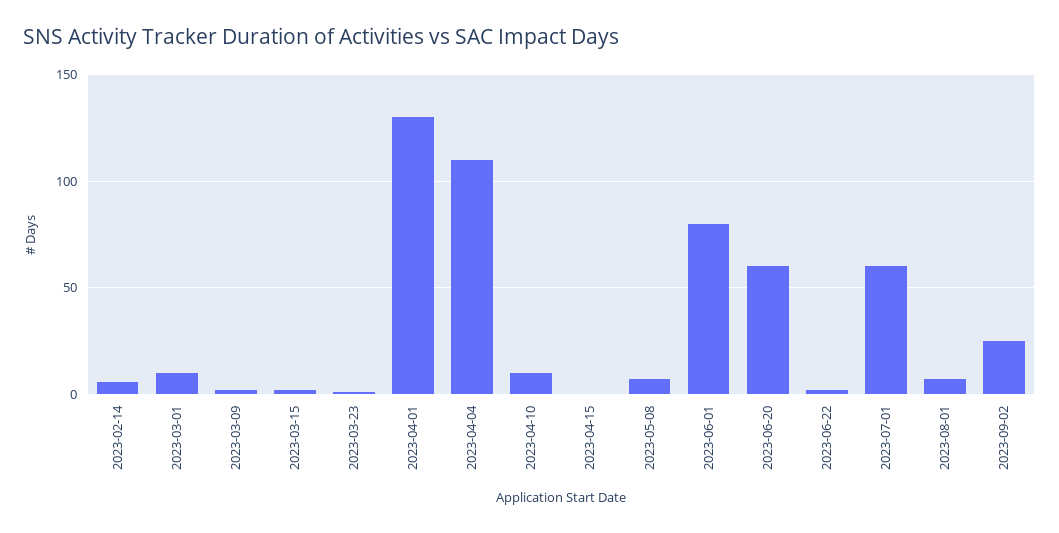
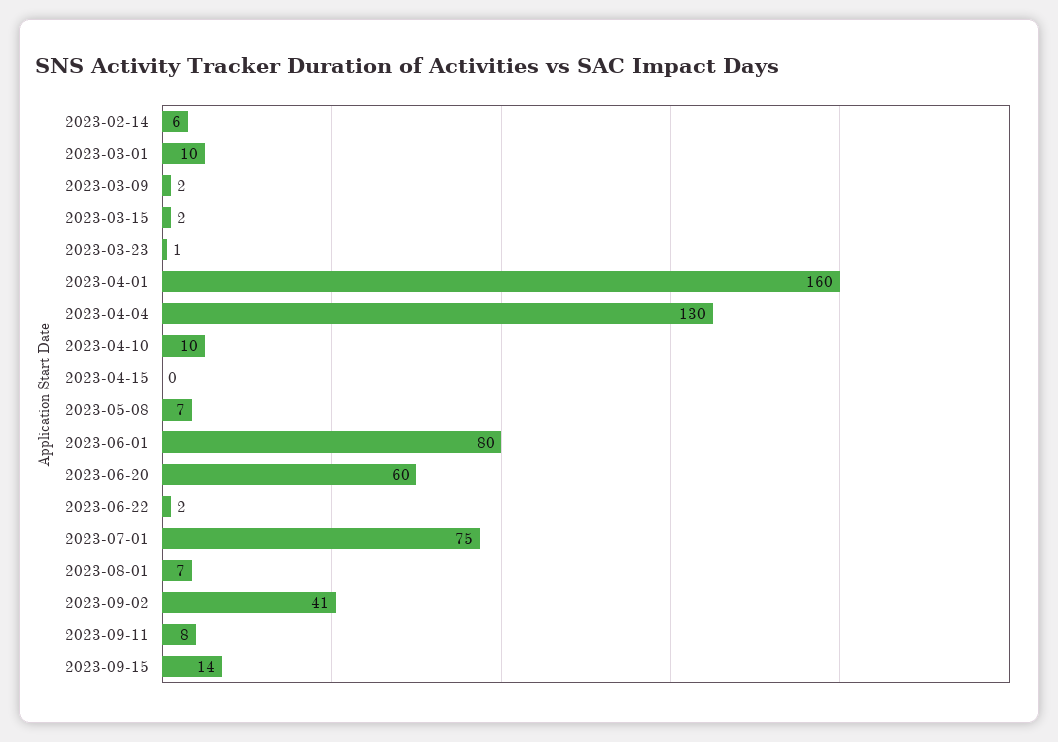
2023-04-01: 130 -> 160
2023-04-04: 110 -> 130
2023-07-01: 60 -> 75
2023-09-02: 25 -> 41
2023-09-11: none -> 8
2023-09-15: none -> 14

